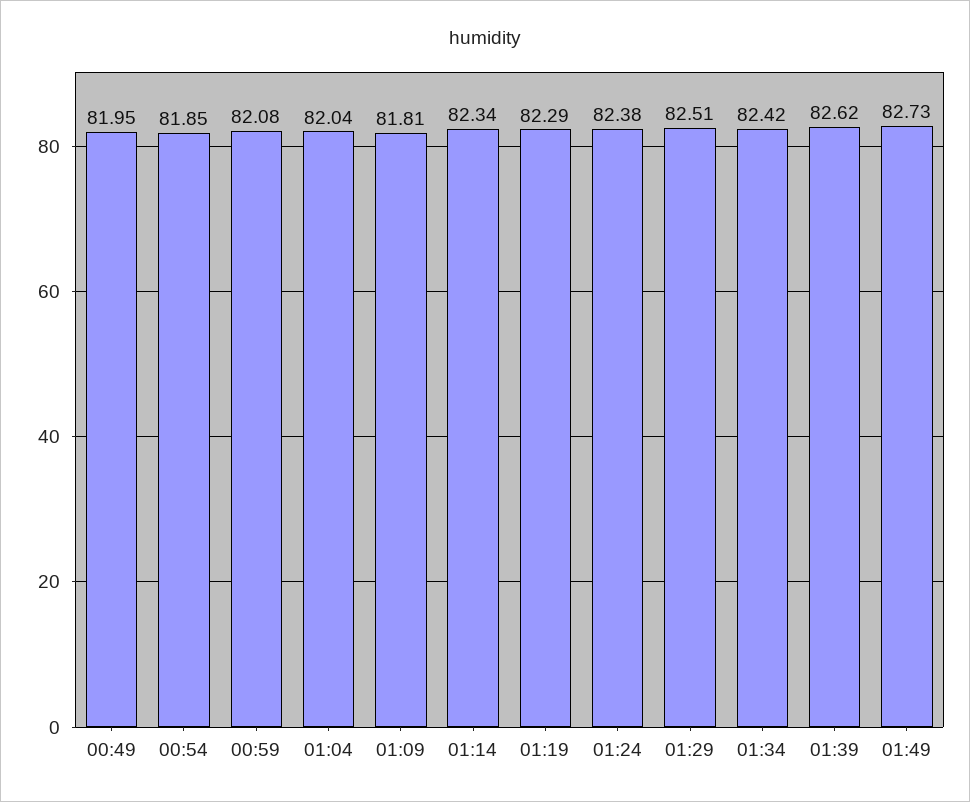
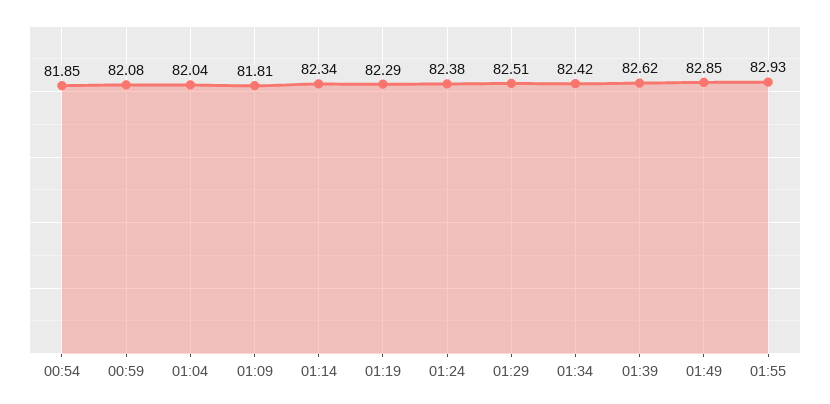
00:49: 81.95 -> none
01:49: 82.73 -> 82.85
01:55: none -> 82.93

